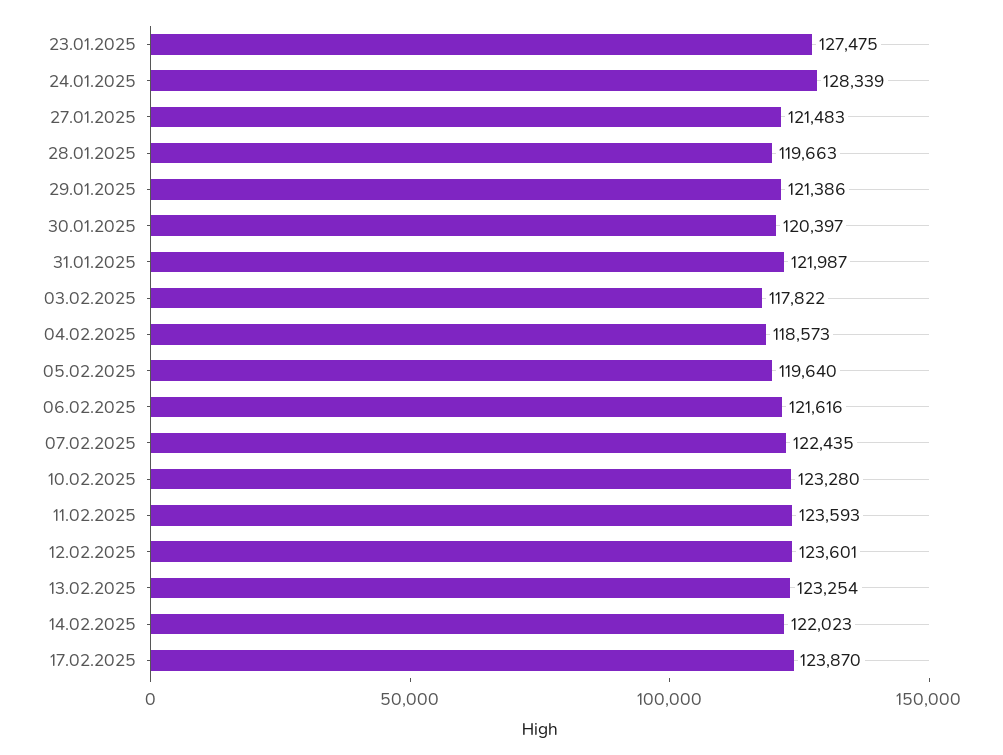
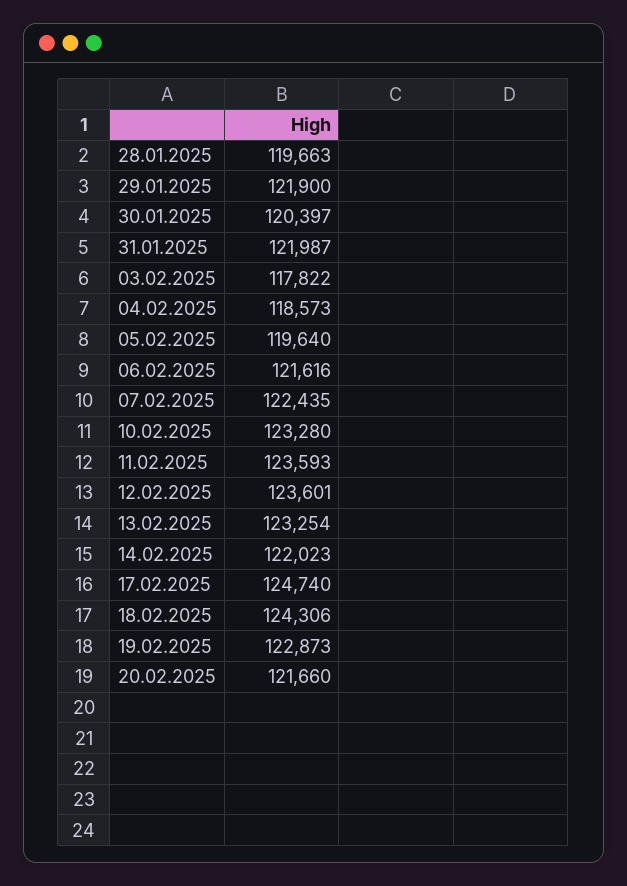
23.01.2025: 127475 -> none
24.01.2025: 128339 -> none
27.01.2025: 121483 -> none
29.01.2025: 121386 -> 121900
17.02.2025: 123870 -> 124740
18.02.2025: none -> 124306
19.02.2025: none -> 122873
20.02.2025: none -> 121660

